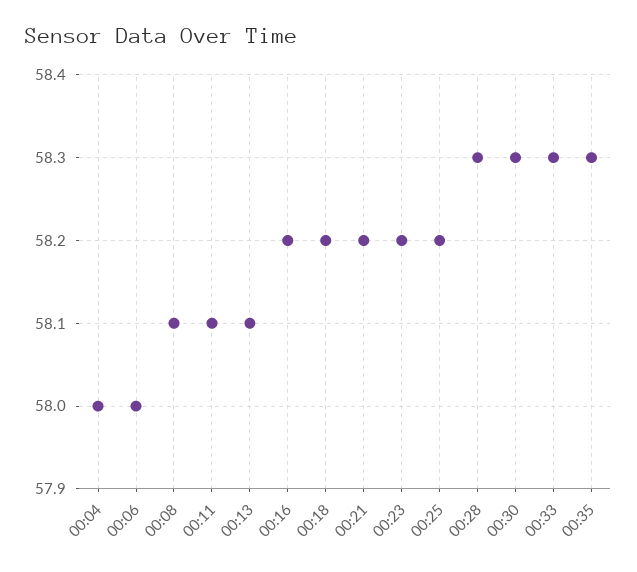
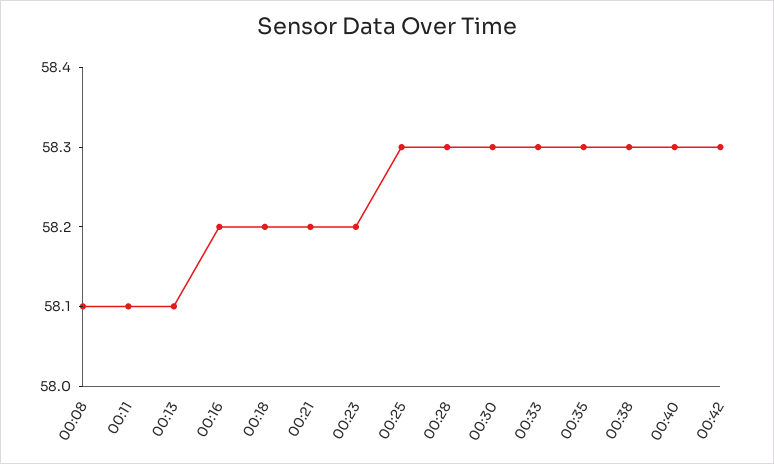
00:04: 58 -> none
00:06: 58 -> none
00:25: 58.2 -> 58.3
00:38: none -> 58.3
00:40: none -> 58.3
00:42: none -> 58.3

